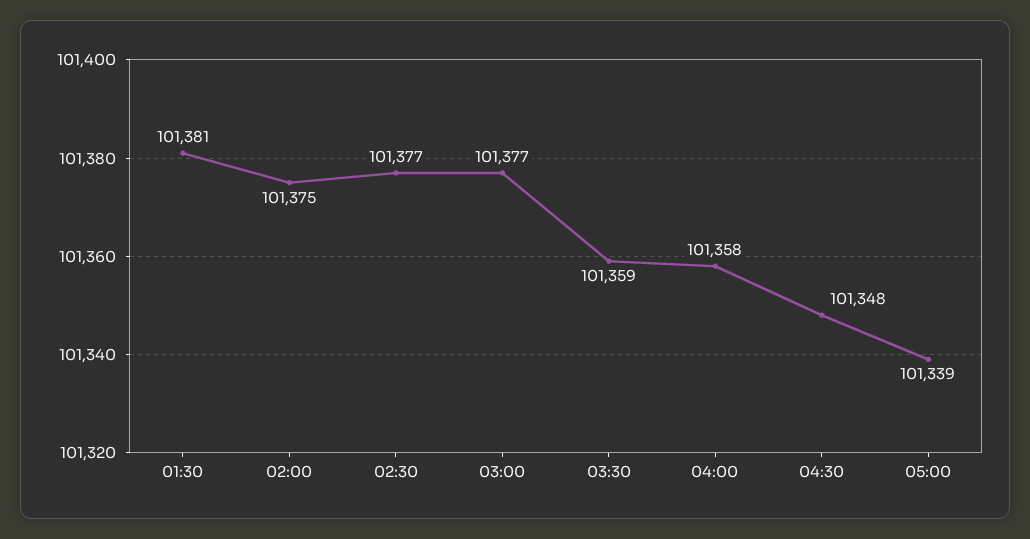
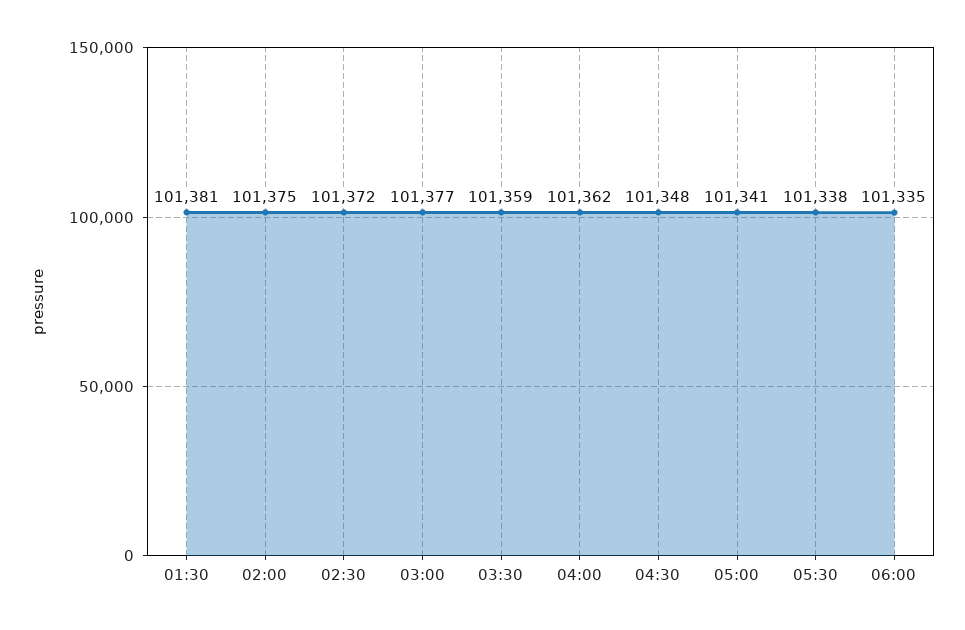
02:30: 101377 -> 101372
04:00: 101358 -> 101362
05:00: 101339 -> 101341
05:30: none -> 101338
06:00: none -> 101335

